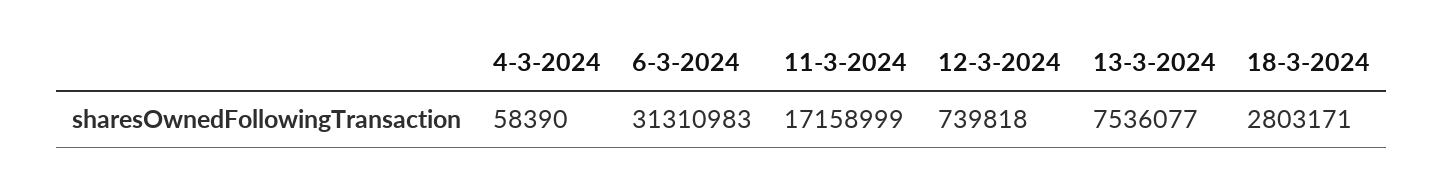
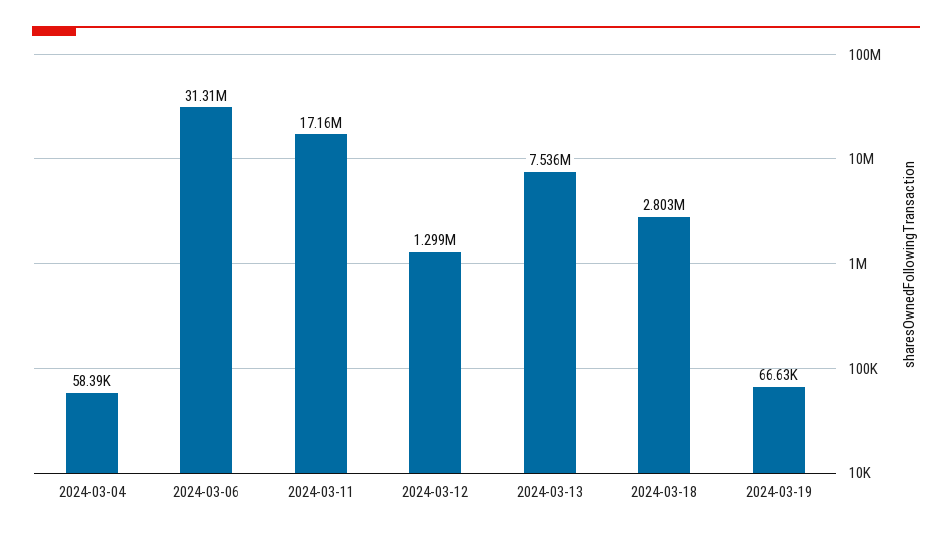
12-3-2024: 739818 -> 1299000
2024-03-19: none -> 66630

